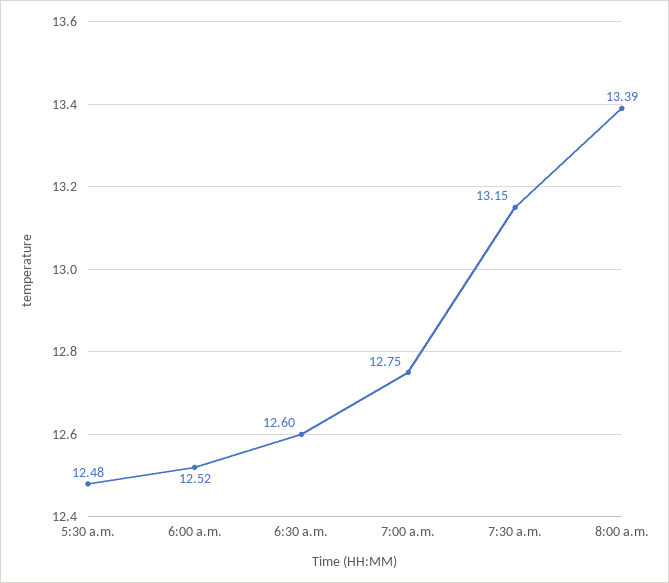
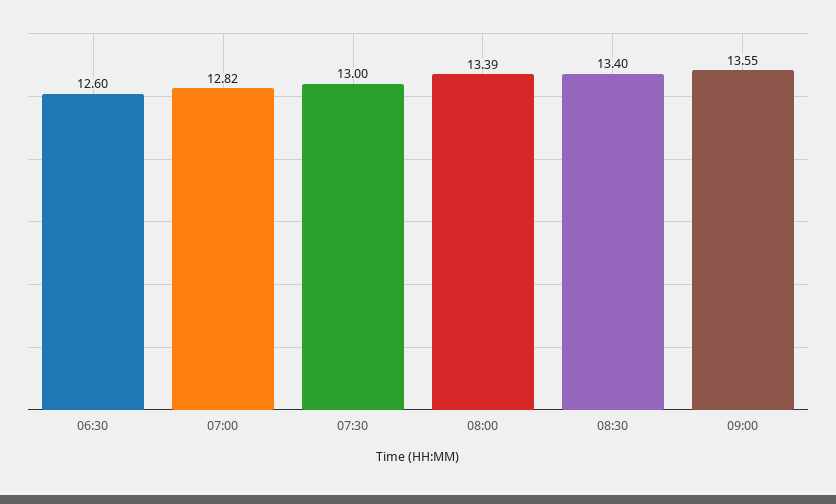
5:30 a.m.: 12.48 -> none
6:00 a.m.: 12.52 -> none
7:00 a.m.: 12.75 -> 12.82
7:30 a.m.: 13.15 -> 13
08:30: none -> 13.4
09:00: none -> 13.55

